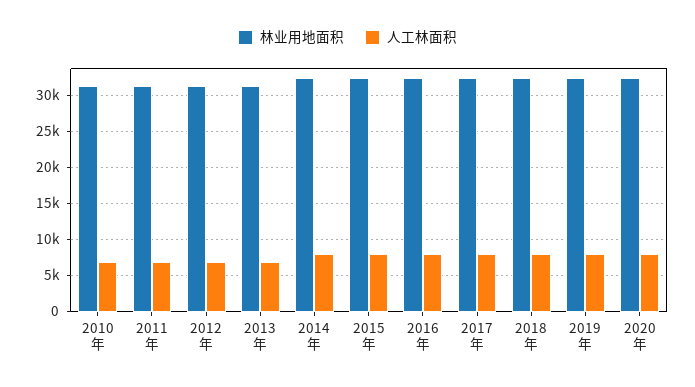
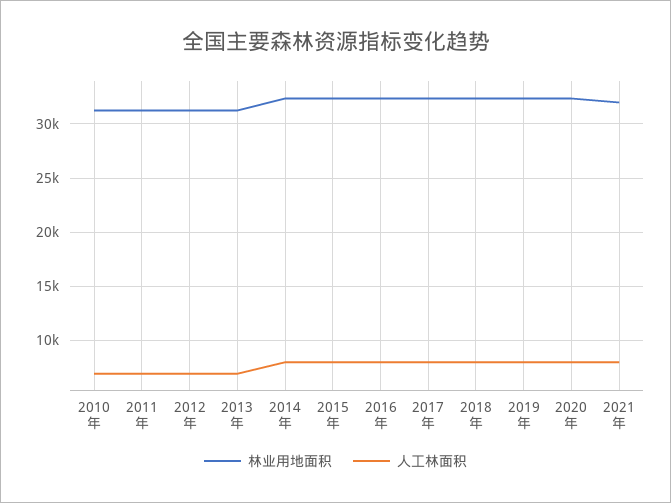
林业用地面积, 2021年: none -> 32000
人工林面积, 2021年: none -> 8000

